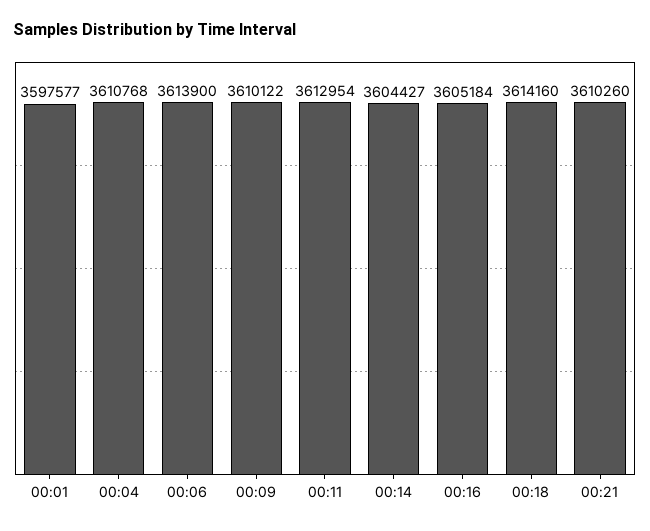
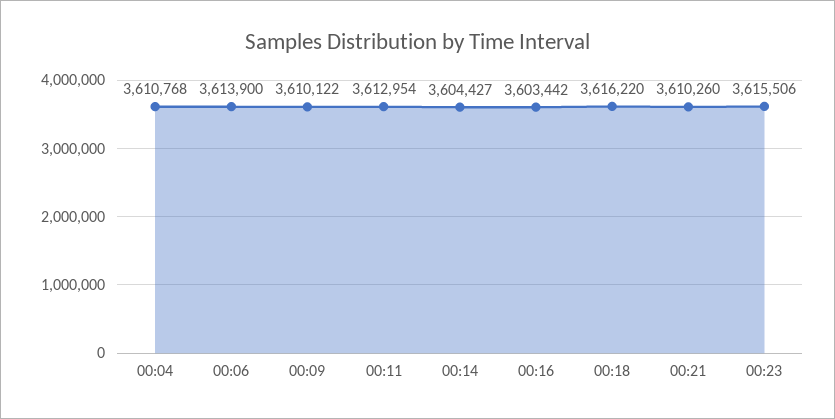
00:01: 3597577 -> none
00:16: 3605184 -> 3603442
00:18: 3614160 -> 3616220
00:23: none -> 3615506

